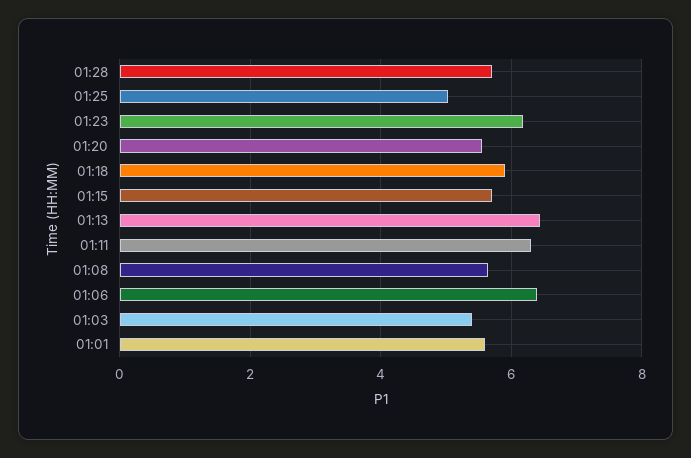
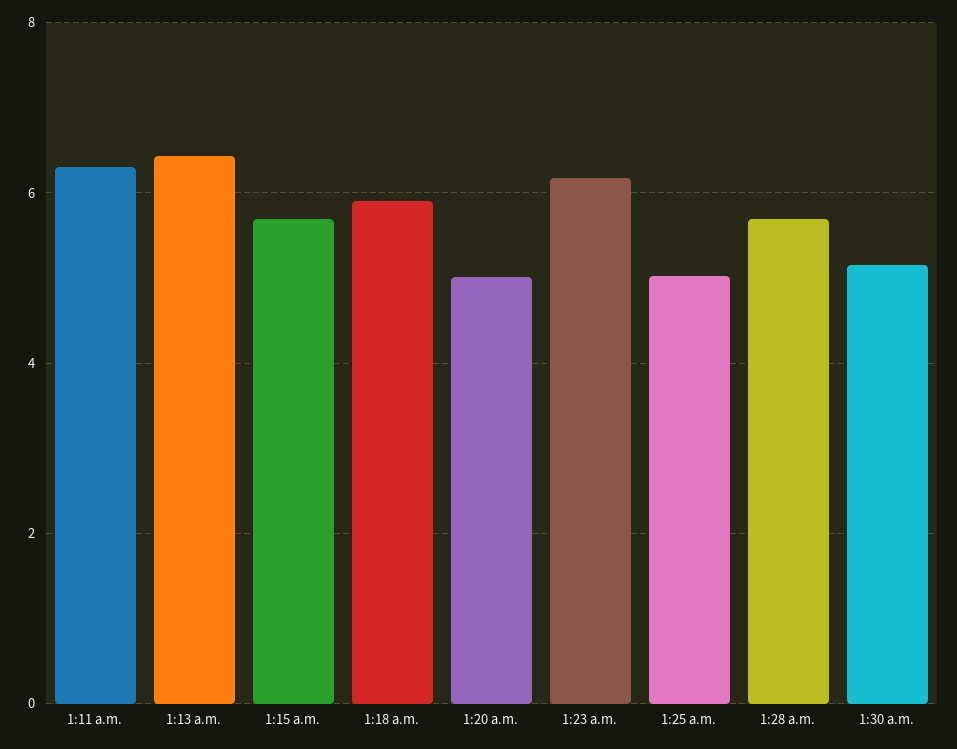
01:20: 5.6 -> 5
01:08: 5.6 -> none
01:06: 6.4 -> none
01:03: 5.4 -> none
01:01: 5.6 -> none
1:30 a.m.: none -> 5.2

